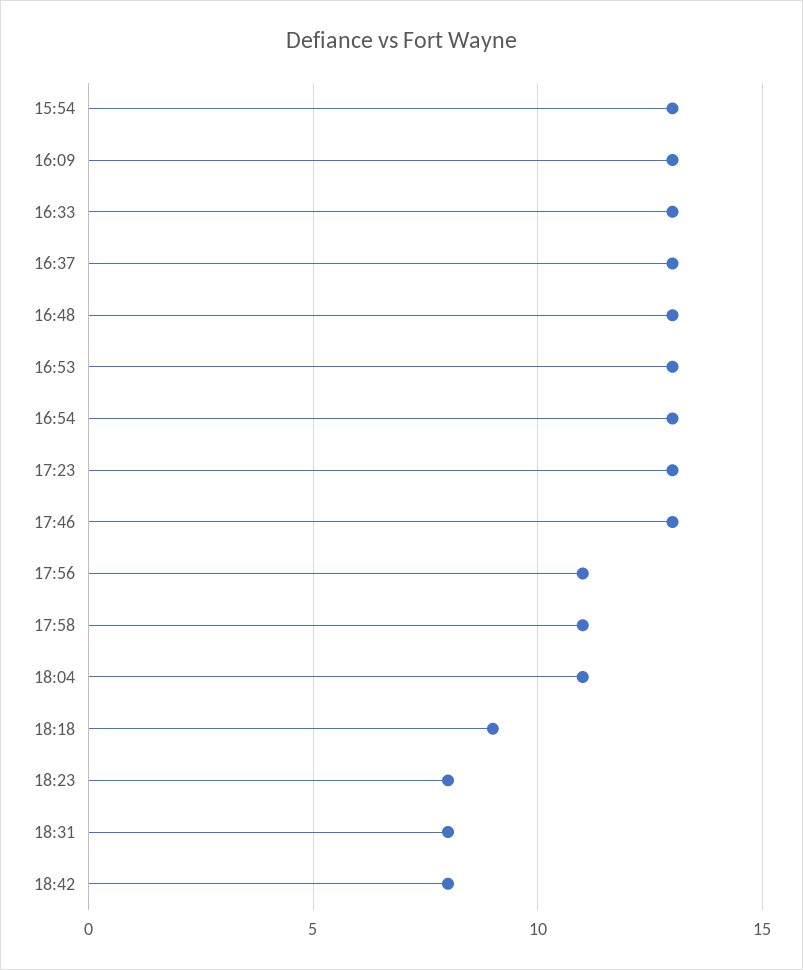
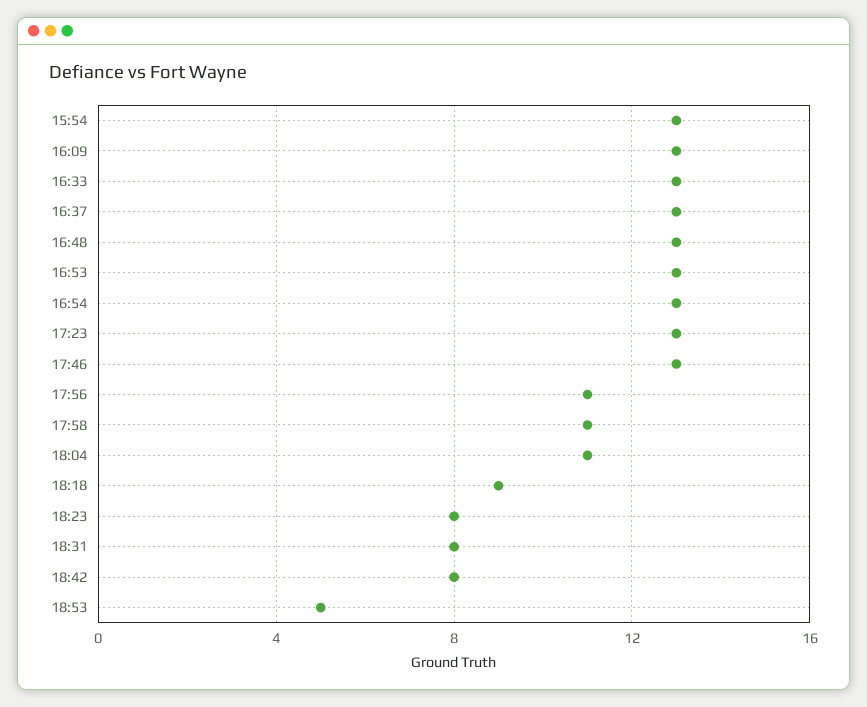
18:53: none -> 5

